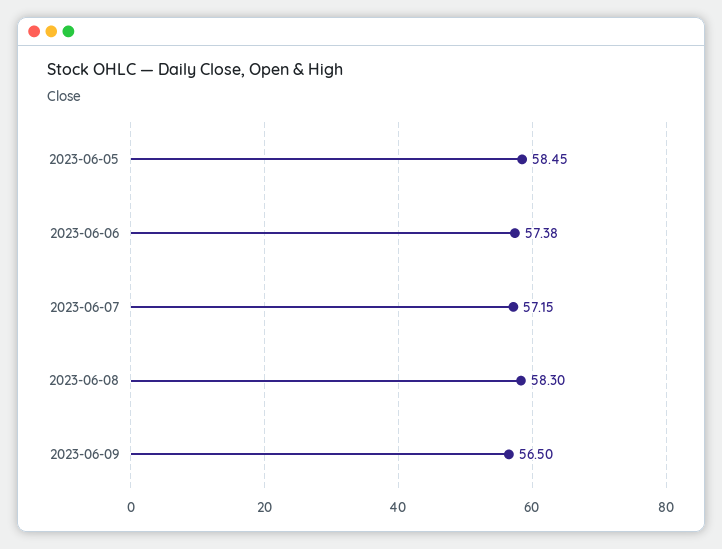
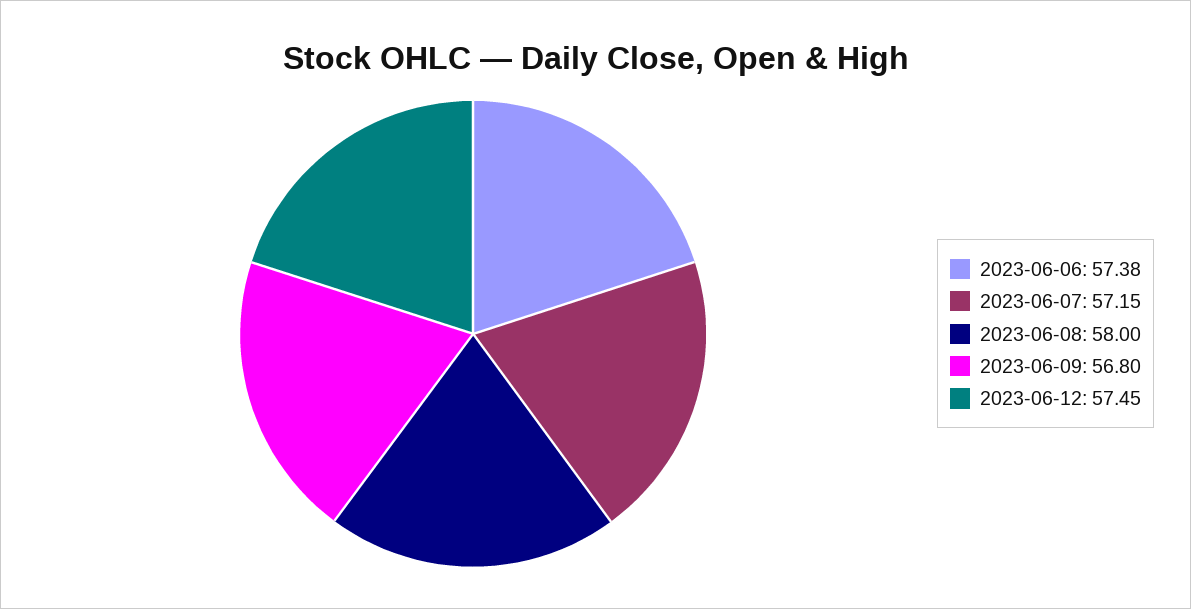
2023-06-05: 58.45 -> none
2023-06-08: 58.3 -> 58
2023-06-09: 56.5 -> 56.8
2023-06-12: none -> 57.45

